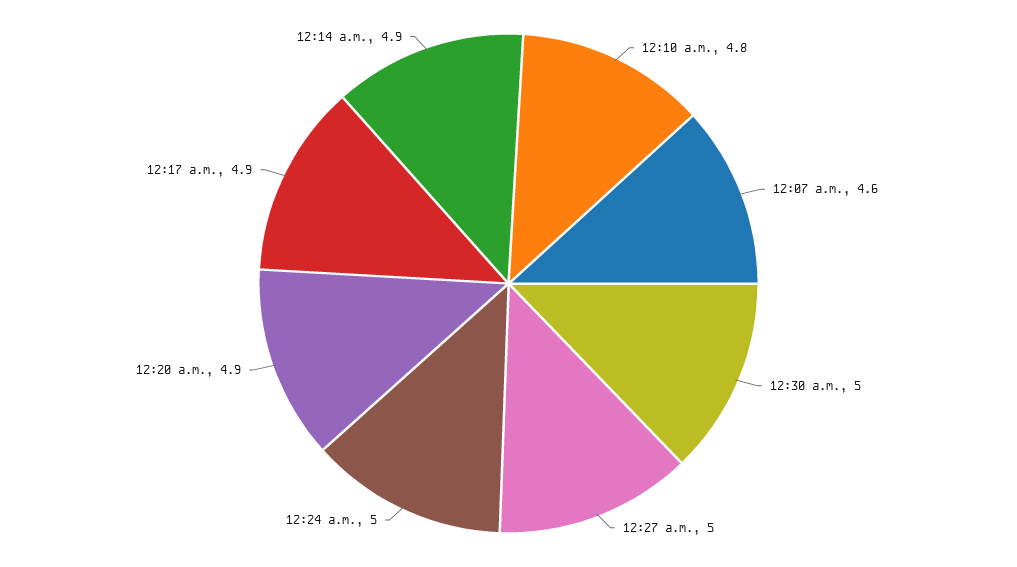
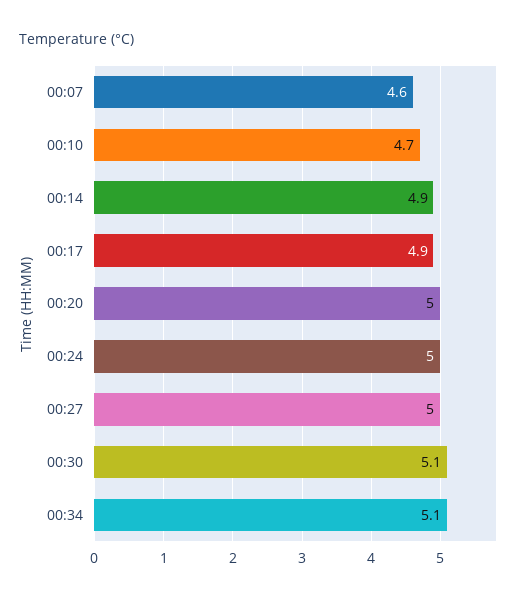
12:10 a.m.: 4.8 -> 4.7
12:30 a.m.: 5 -> 5.1
12:20 a.m.: 4.9 -> 5
00:34: none -> 5.1

